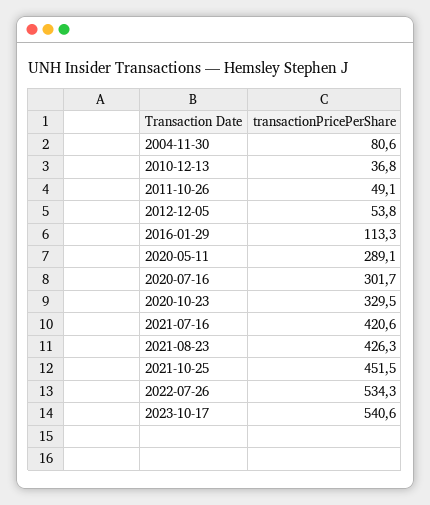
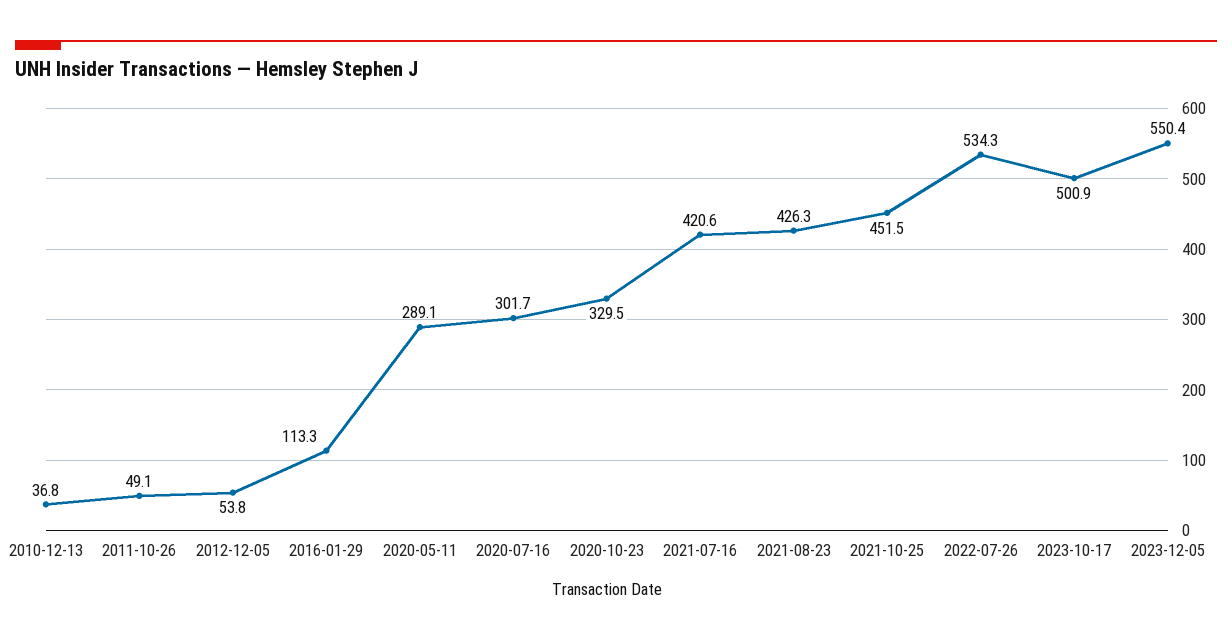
2004-11-30: 80.6 -> none
2023-10-17: 540.6 -> 500.9
2023-12-05: none -> 550.4

